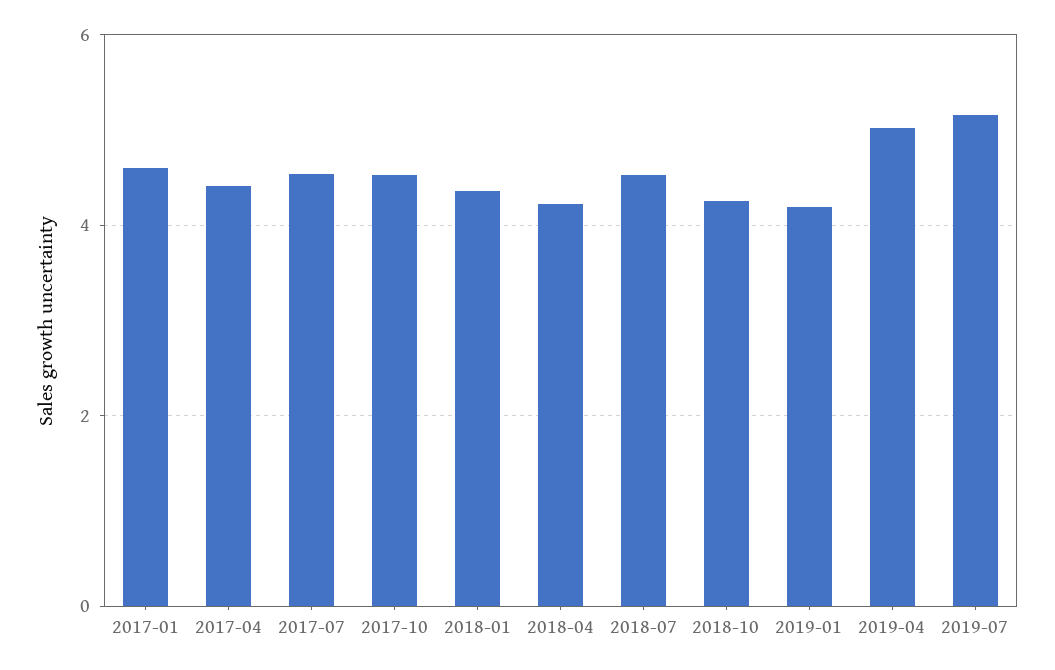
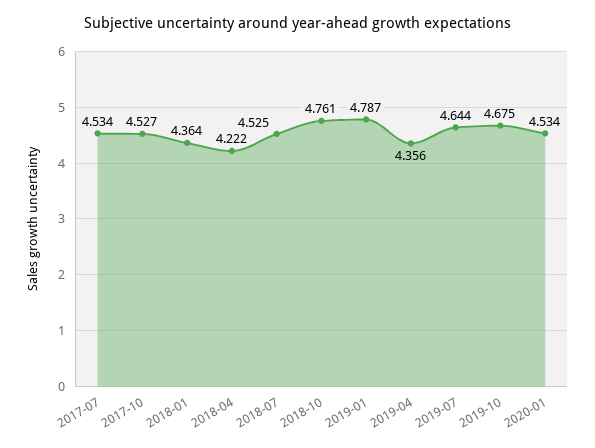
2017-01: 4.6 -> none
2017-04: 4.4 -> none
2018-10: 4.2 -> 4.761
2019-01: 4.2 -> 4.787
2019-04: 5 -> 4.356
2019-07: 5.2 -> 4.644
2019-10: none -> 4.675
2020-01: none -> 4.534

